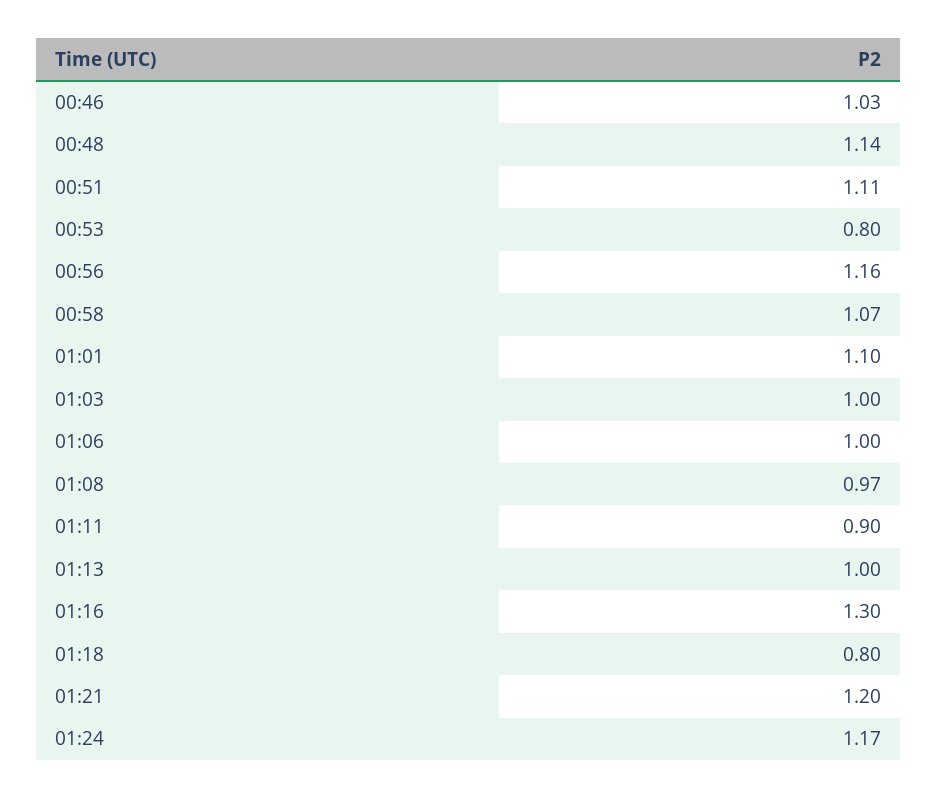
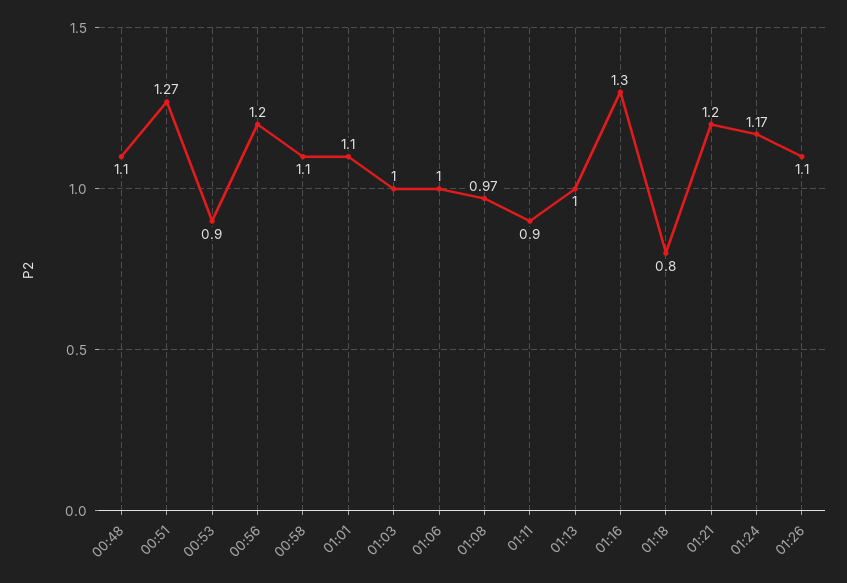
00:46: 1.03 -> none
00:48: 1.14 -> 1.1
00:51: 1.11 -> 1.27
00:53: 0.8 -> 0.9
00:56: 1.16 -> 1.2
00:58: 1.07 -> 1.1
01:26: none -> 1.1

